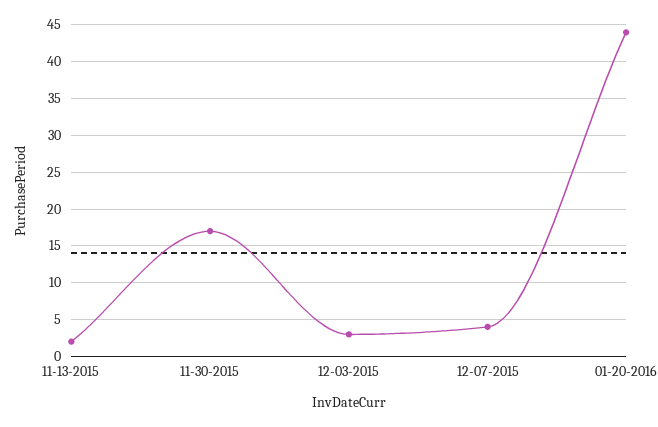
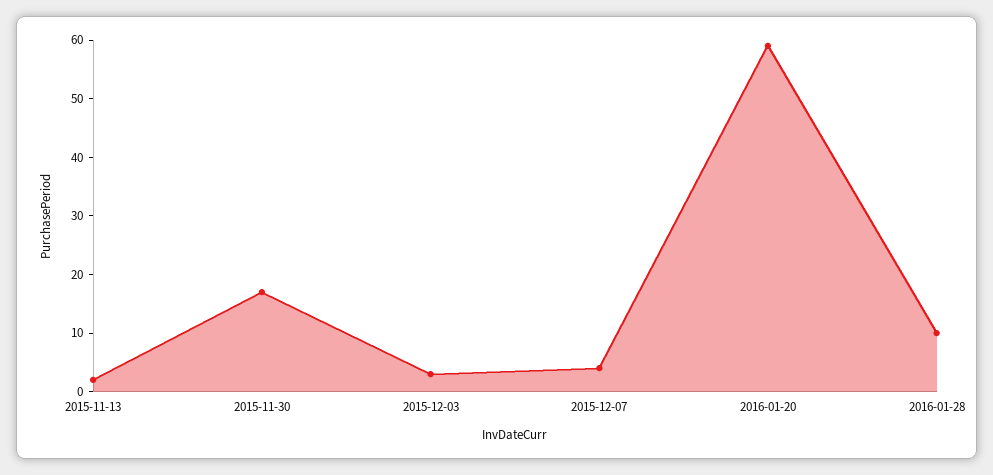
01-20-2016: 44 -> 60
2016-01-28: none -> 10

